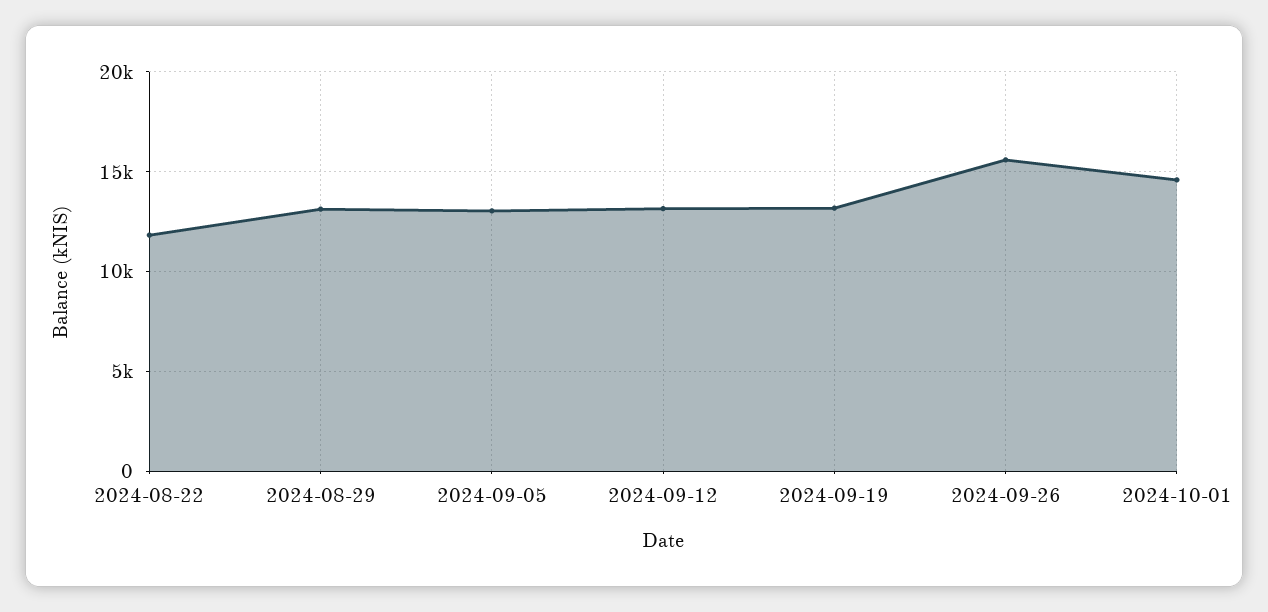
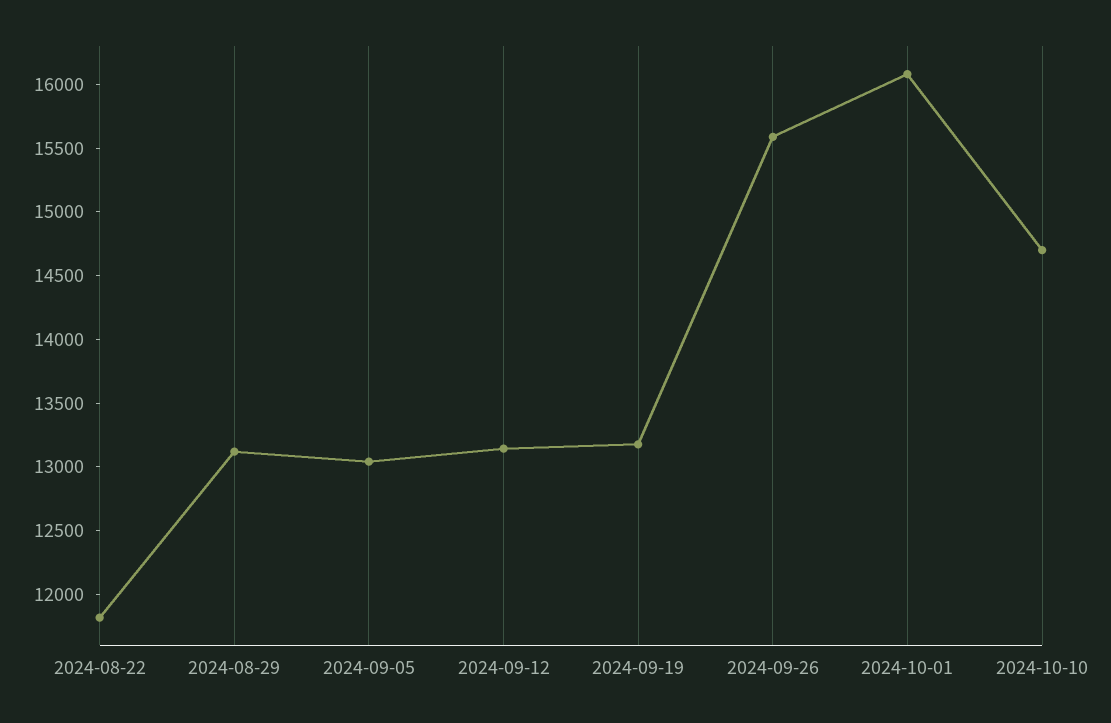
2024-10-01: 14500 -> 16100
2024-10-10: none -> 14700

